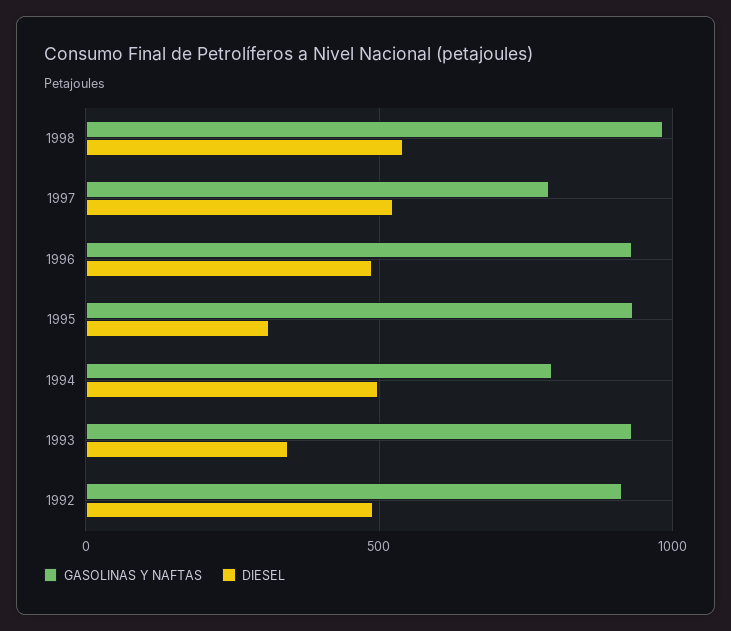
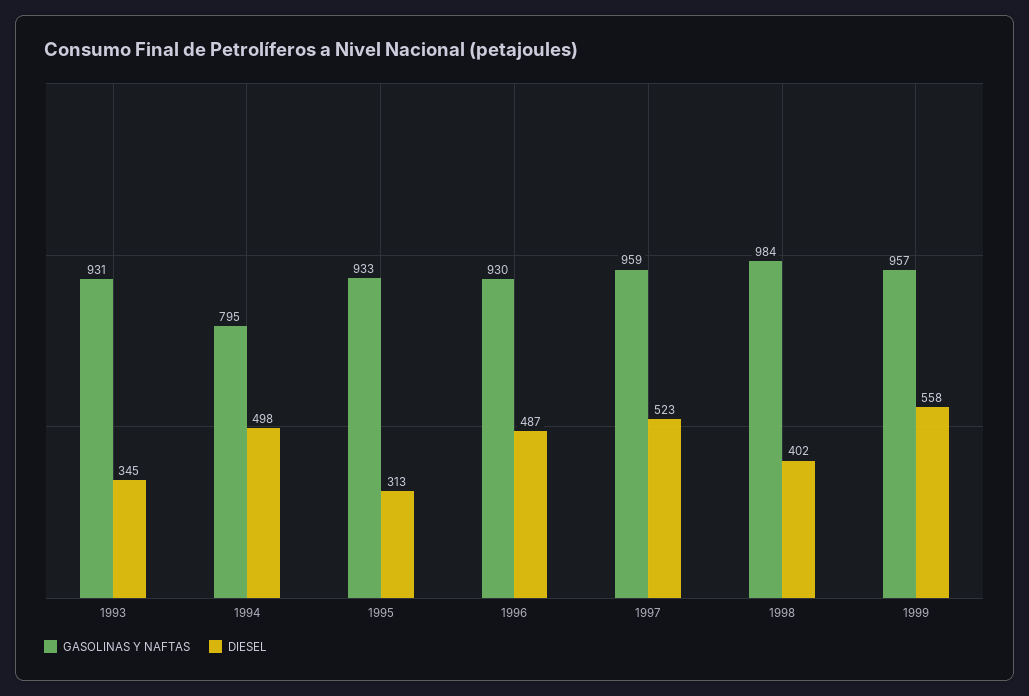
DIESEL, 1998: 550 -> 402
GASOLINAS Y NAFTAS, 1997: 800 -> 959
GASOLINAS Y NAFTAS, 1992: 900 -> none
DIESEL, 1992: 500 -> none
GASOLINAS Y NAFTAS, 1999: none -> 957
DIESEL, 1999: none -> 558

